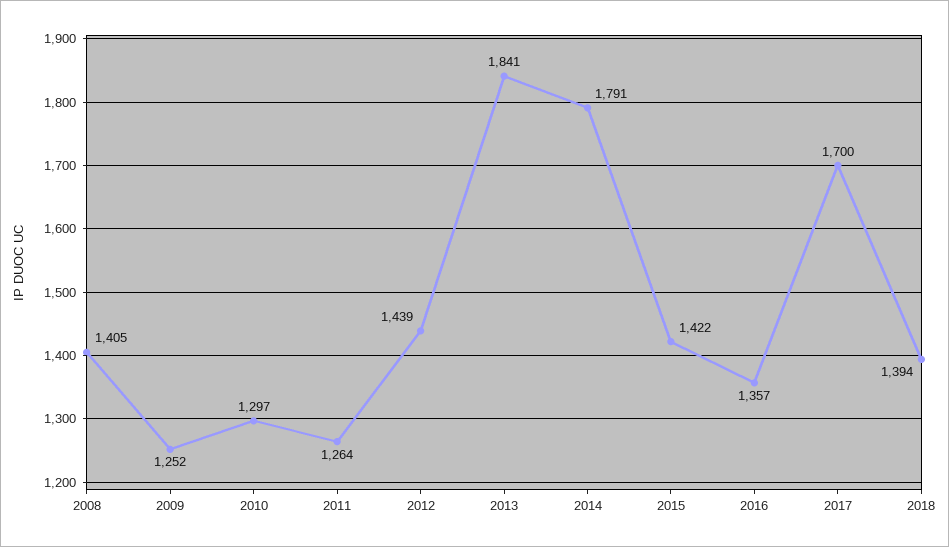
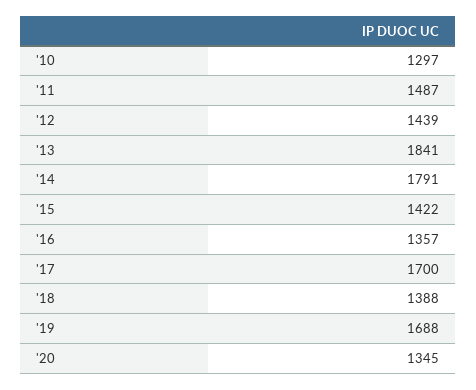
2008: 1405 -> none
2009: 1252 -> none
2011: 1264 -> 1487
2018: 1394 -> 1388
'19: none -> 1688
'20: none -> 1345

